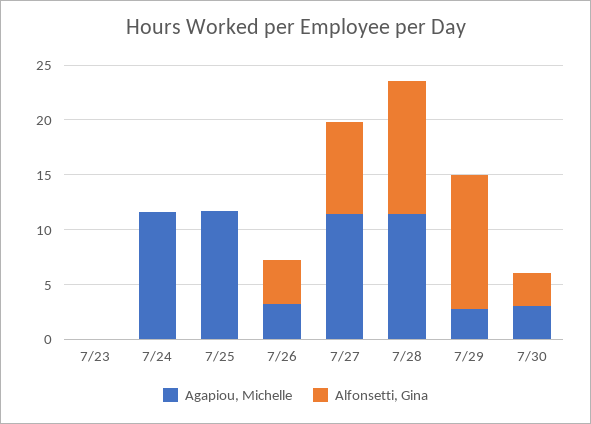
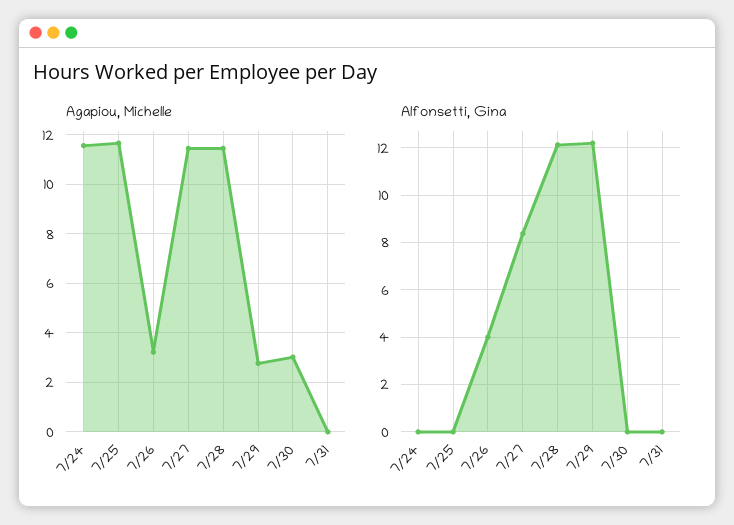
Agapiou, Michelle, 7/23: 0 -> none
Alfonsetti, Gina, 7/23: 0 -> none
Alfonsetti, Gina, 7/30: 3 -> 0
Agapiou, Michelle, 7/31: none -> 0
Alfonsetti, Gina, 7/31: none -> 0

